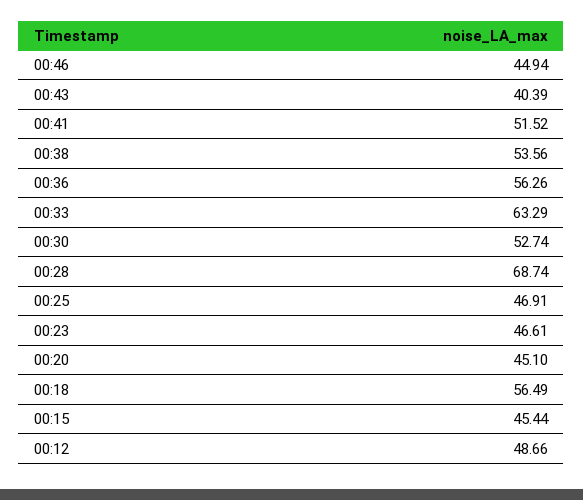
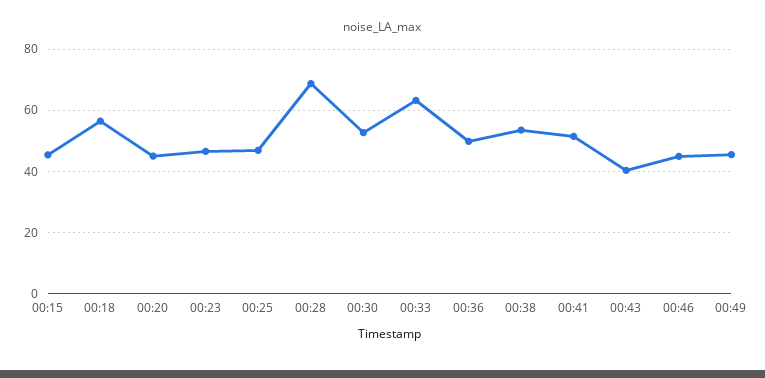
00:36: 56.26 -> 50
00:12: 48.66 -> none
00:49: none -> 46

